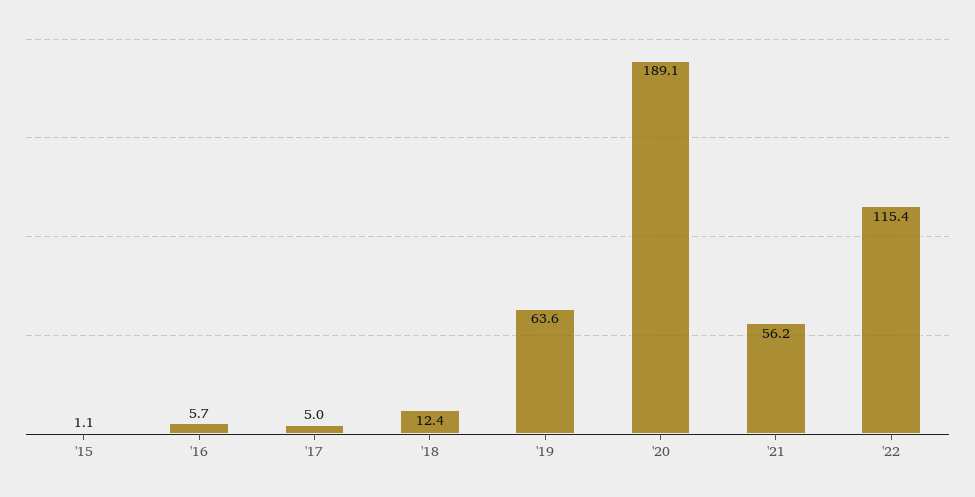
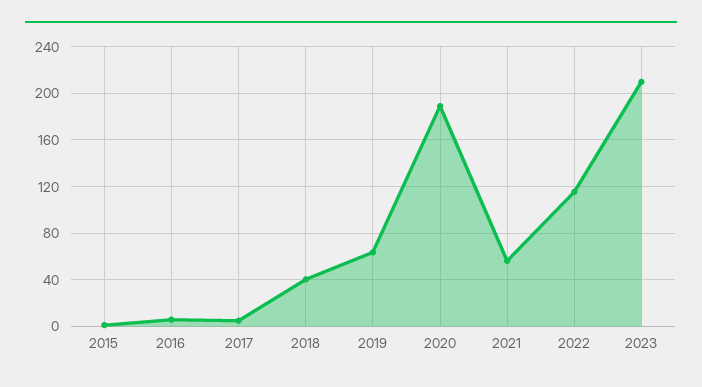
'18: 12.4 -> 40
2023: none -> 210

